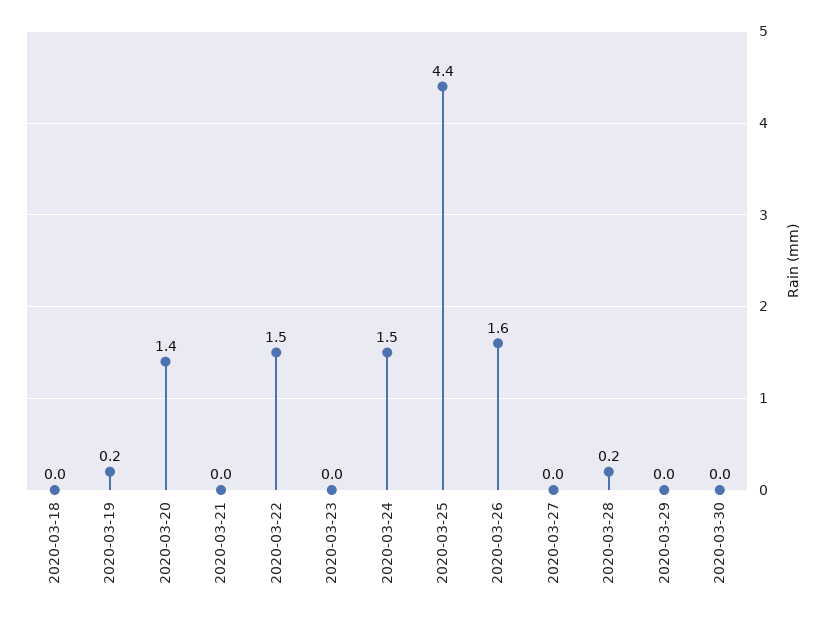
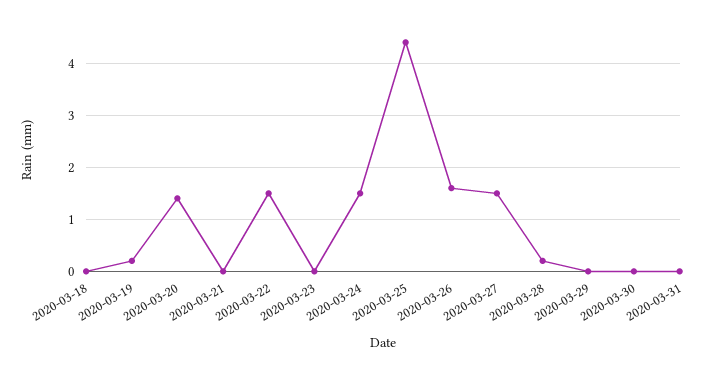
2020-03-27: 0 -> 1.5
2020-03-31: none -> 0

